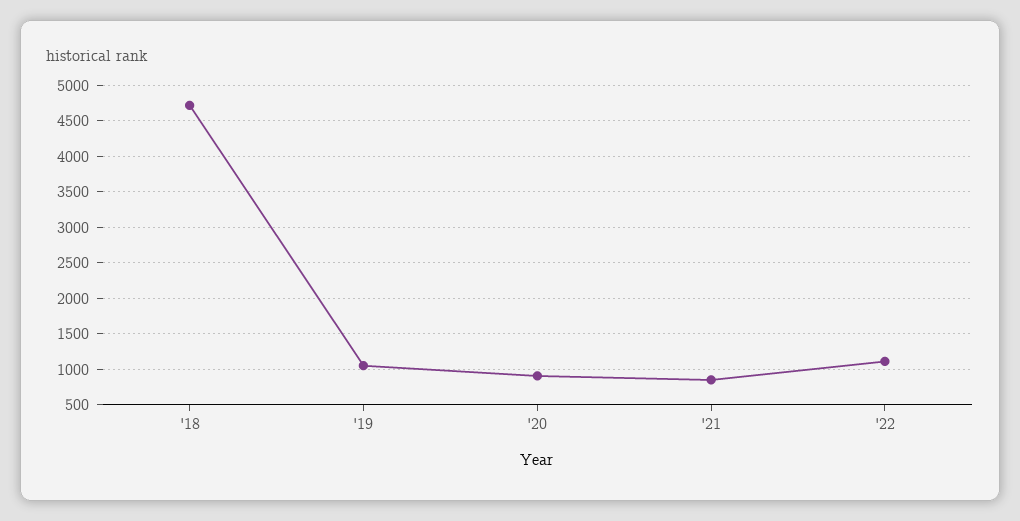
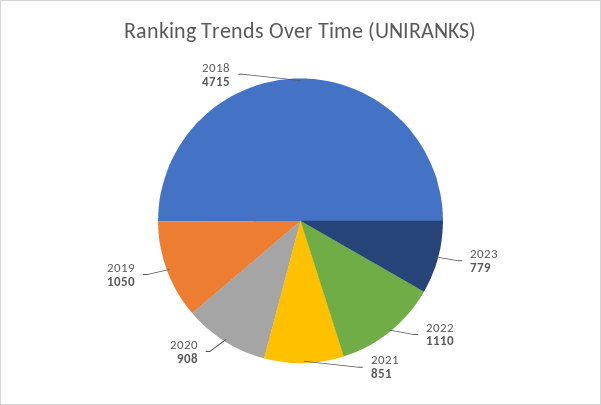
2023: none -> 779

